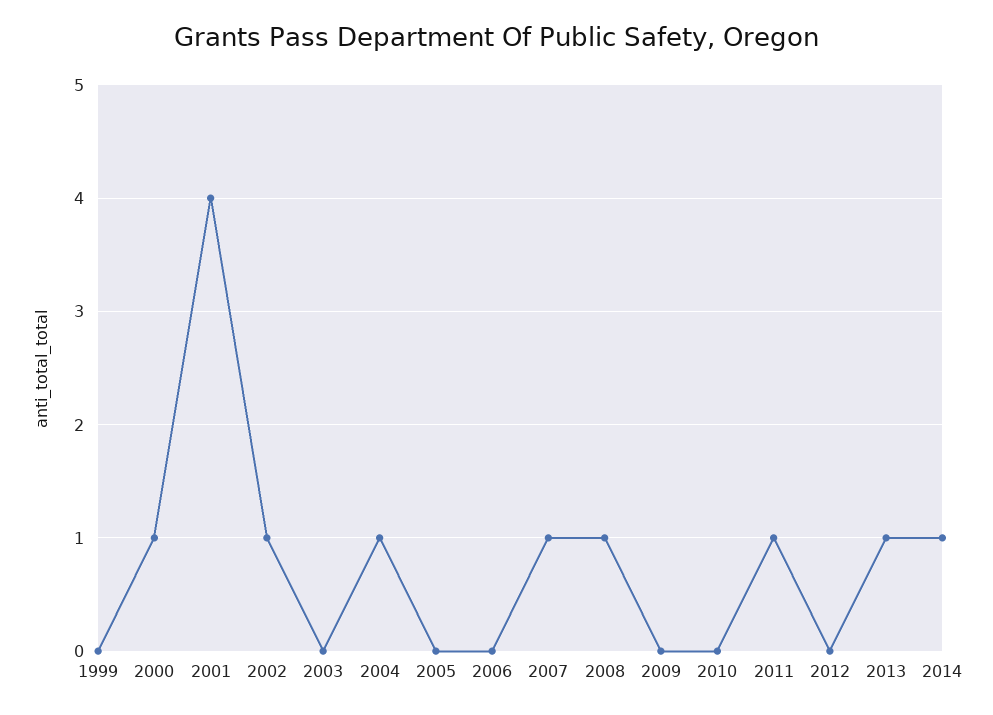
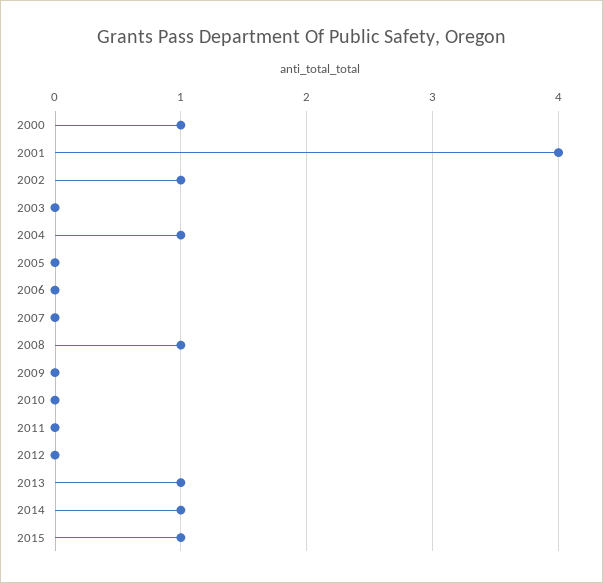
1999: 0 -> none
2007: 1 -> 0
2011: 1 -> 0
2015: none -> 1

